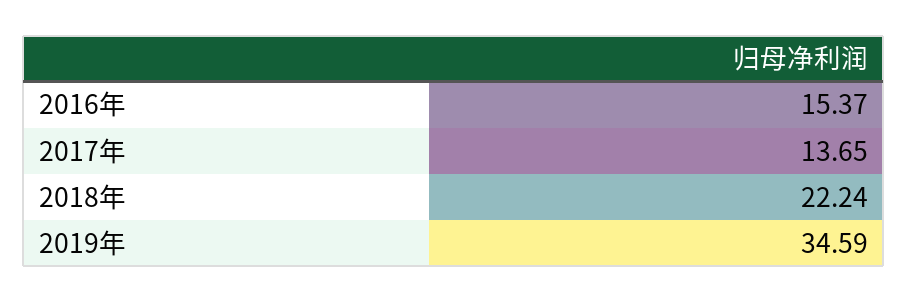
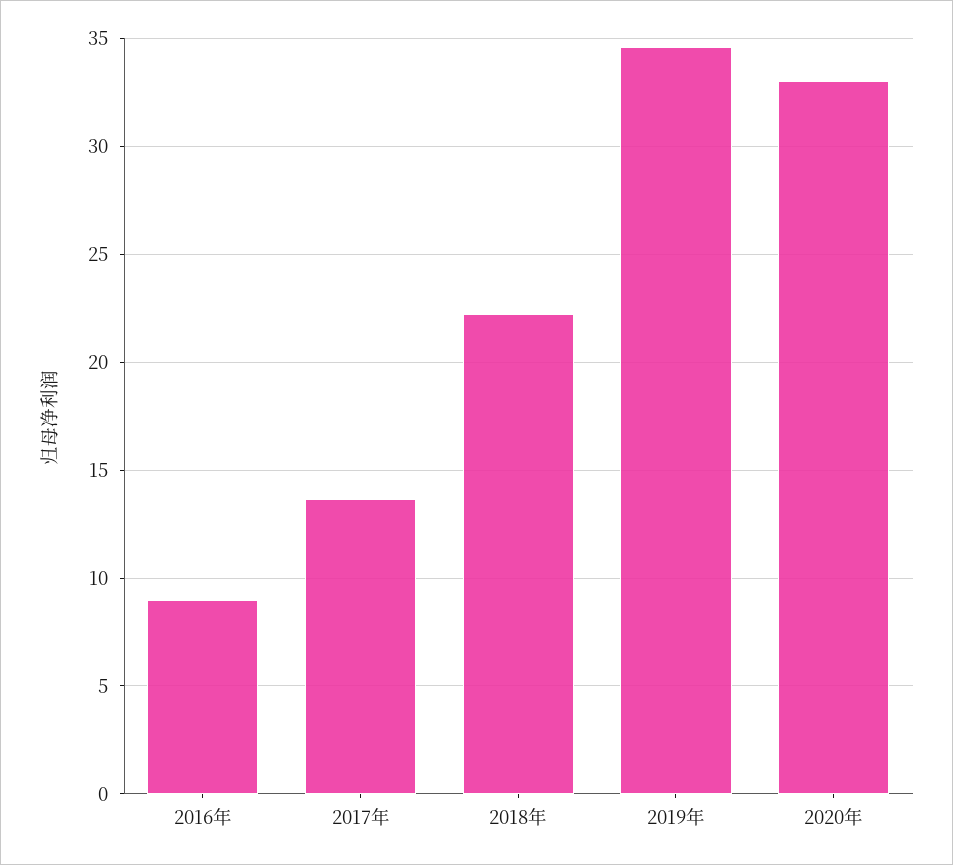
2016年: 15.37 -> 9
2020年: none -> 33

